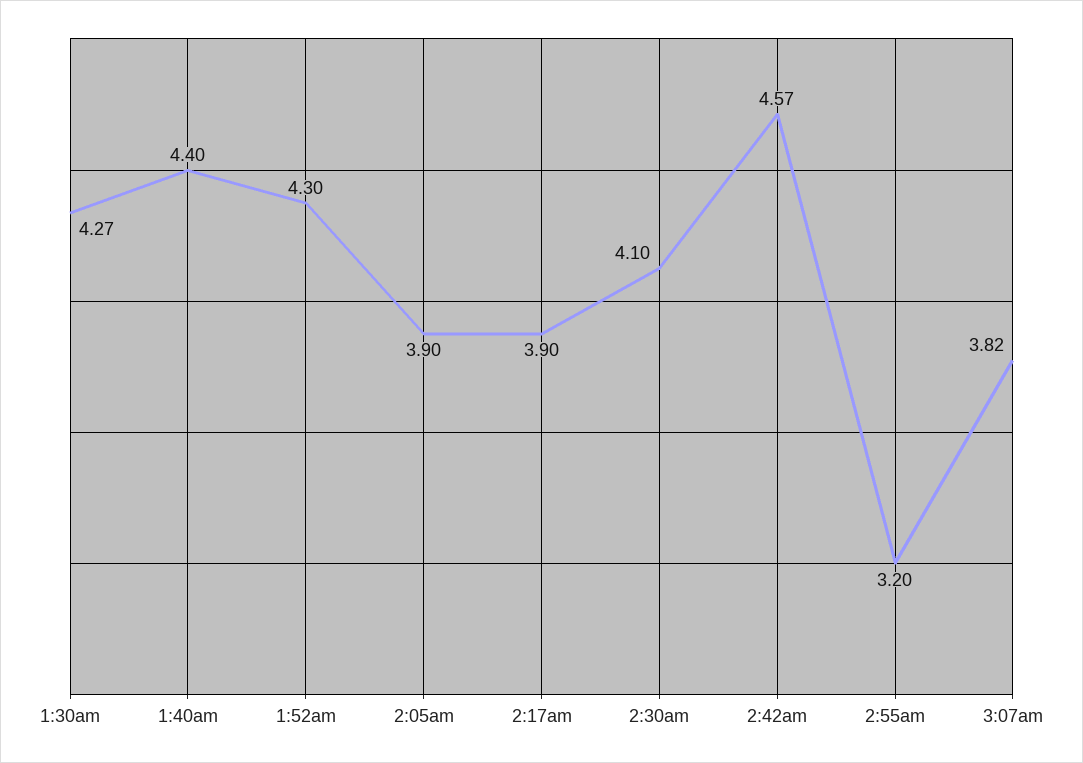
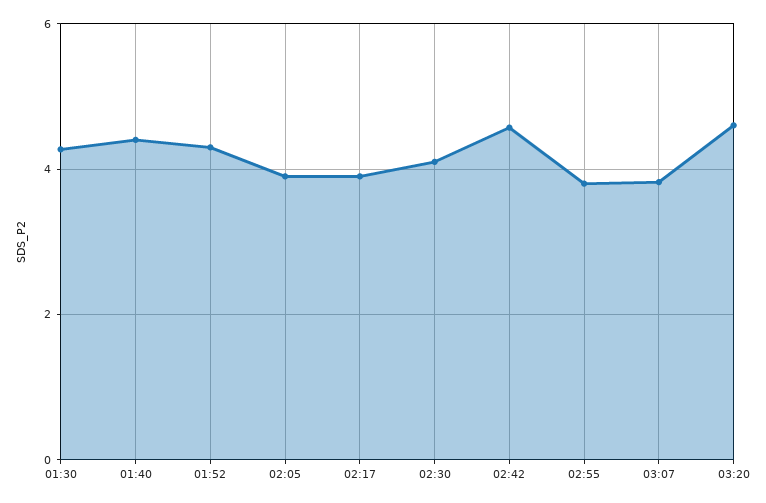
2:55am: 3.2 -> 3.8
03:20: none -> 4.6

